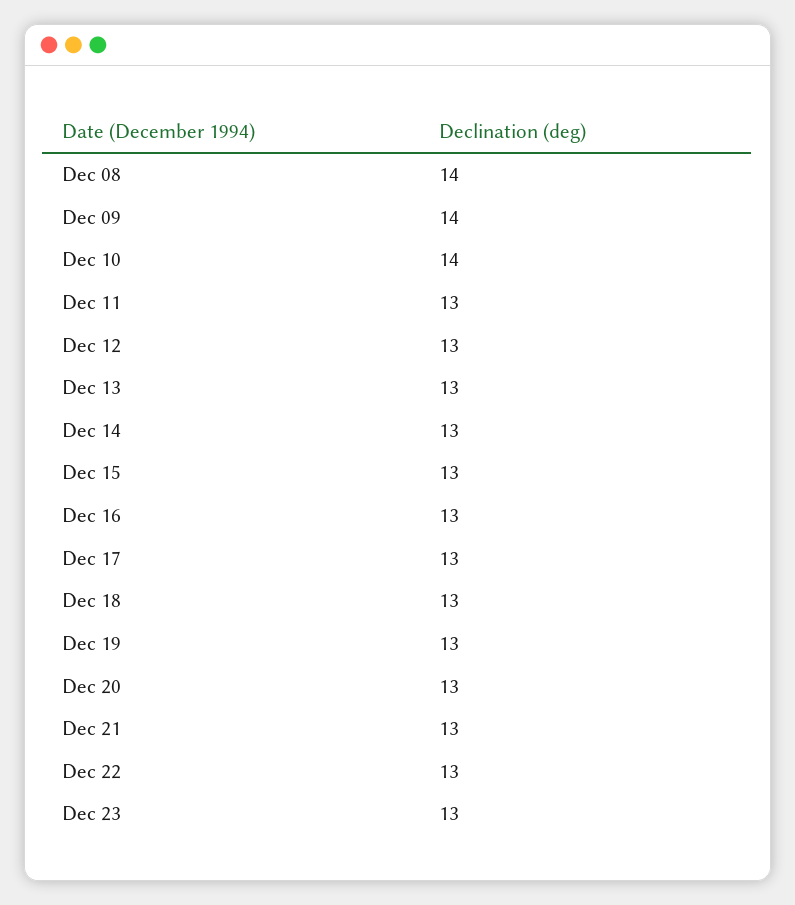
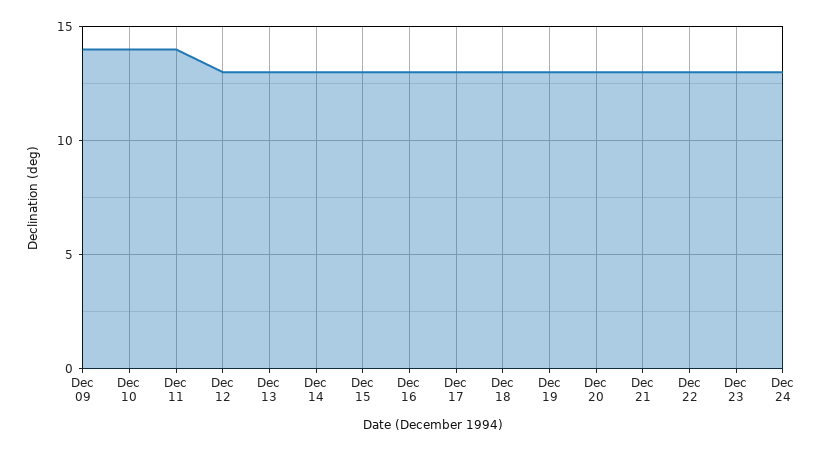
Dec 08: 14 -> none
Dec 11: 13 -> 14
Dec 24: none -> 13

